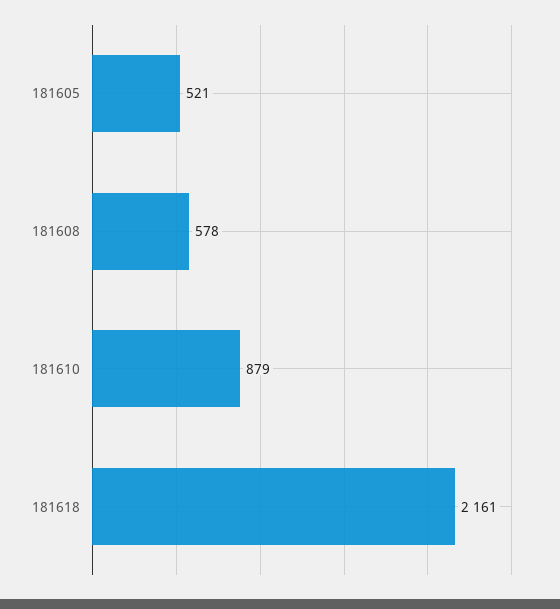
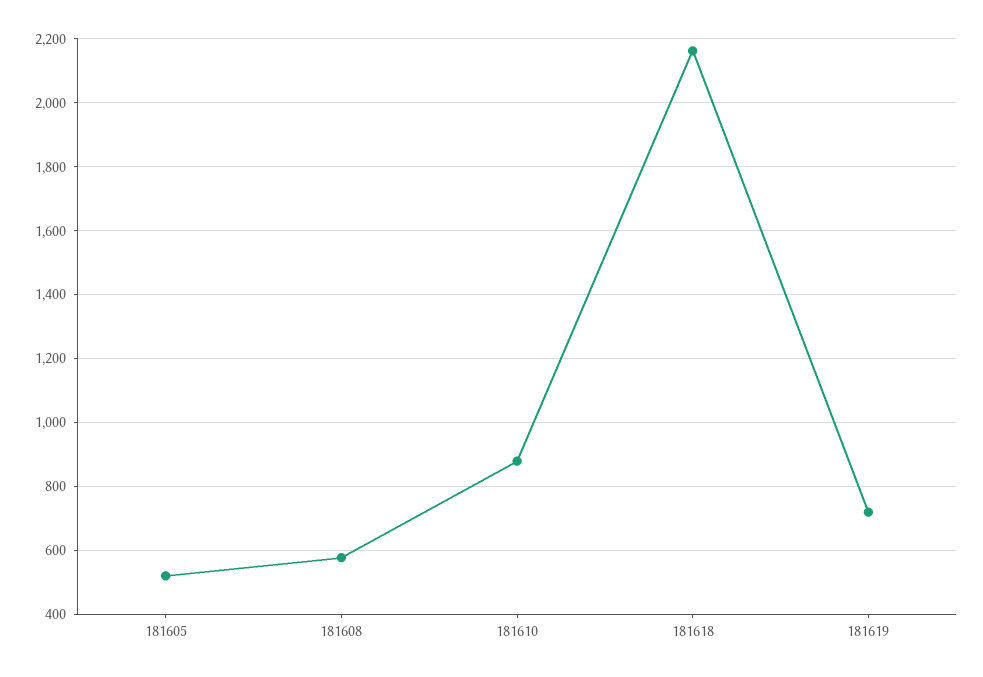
181619: none -> 720

